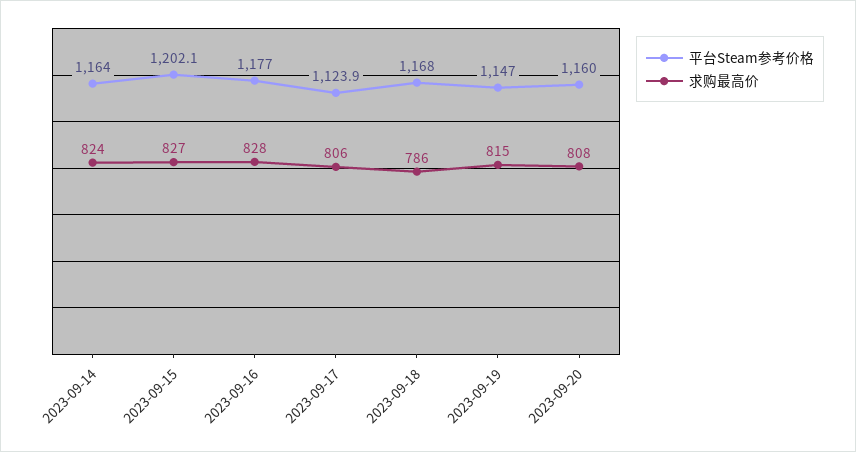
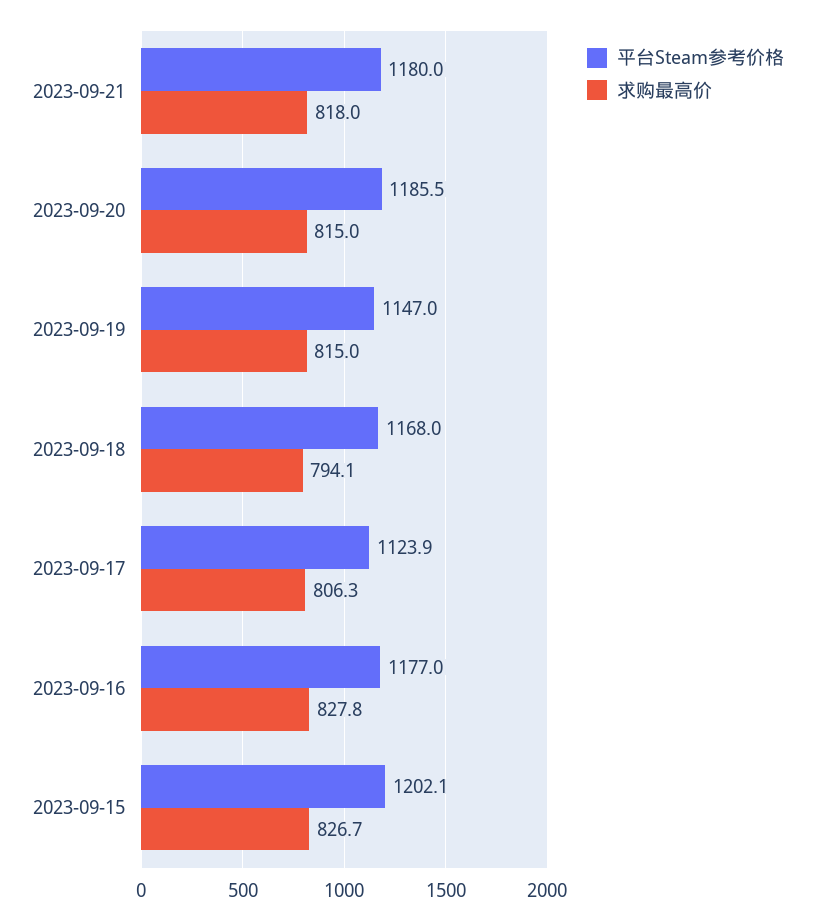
平台Steam参考价格, 2023-09-14: 1164 -> none
求购最高价, 2023-09-14: 824 -> none
求购最高价, 2023-09-18: 786 -> 794.1
平台Steam参考价格, 2023-09-20: 1160 -> 1185.5
求购最高价, 2023-09-20: 808 -> 815
平台Steam参考价格, 2023-09-21: none -> 1180
求购最高价, 2023-09-21: none -> 818

